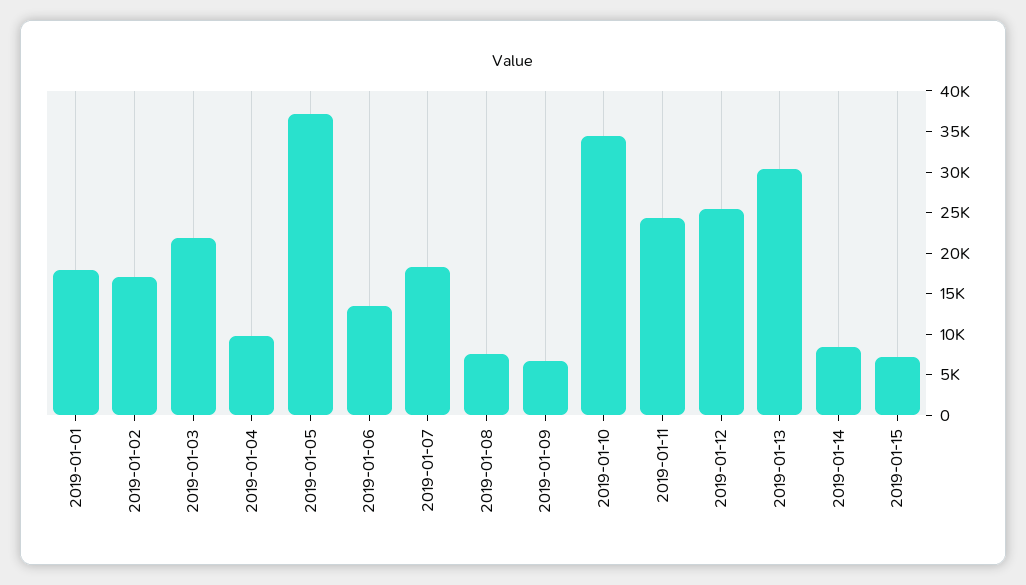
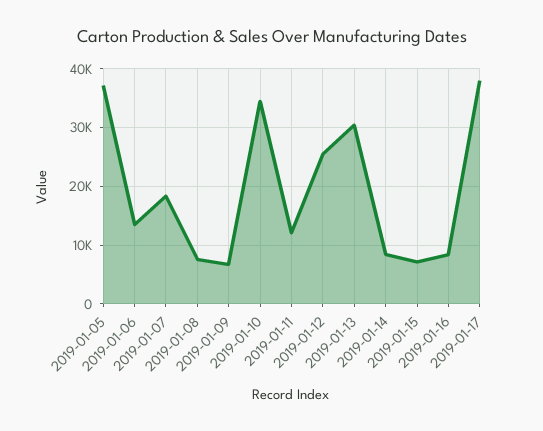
2019-01-01: 18000 -> none
2019-01-02: 17000 -> none
2019-01-03: 22000 -> none
2019-01-04: 10000 -> none
2019-01-11: 24000 -> 12000
2019-01-16: none -> 8000
2019-01-17: none -> 38000

